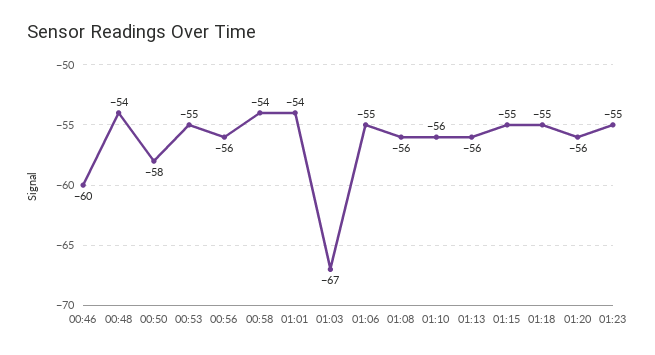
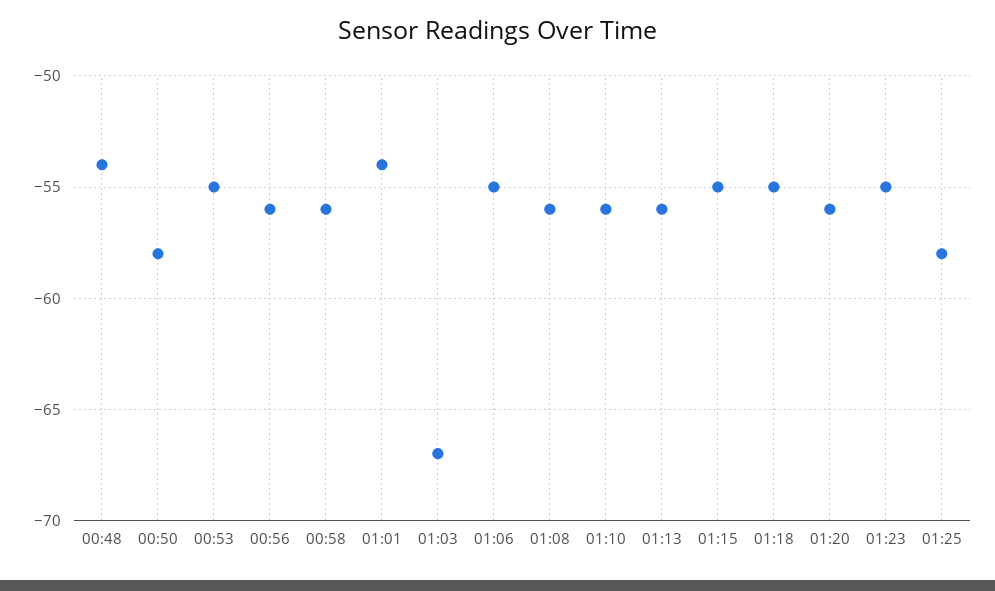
00:46: -60 -> none
00:58: -54 -> -56
01:25: none -> -58

